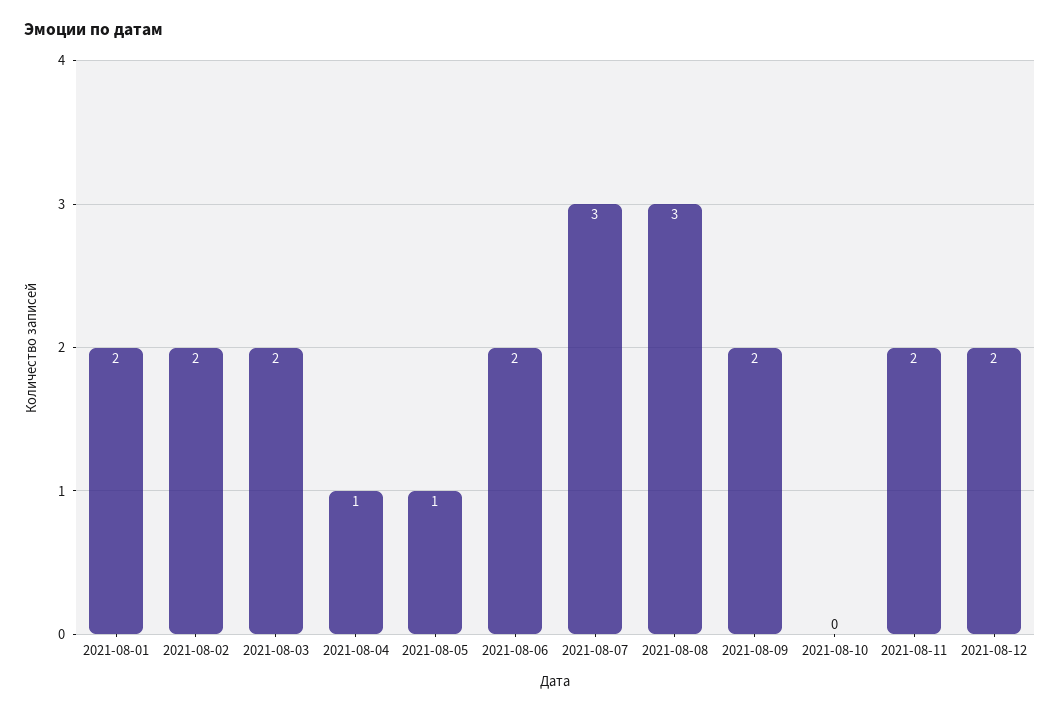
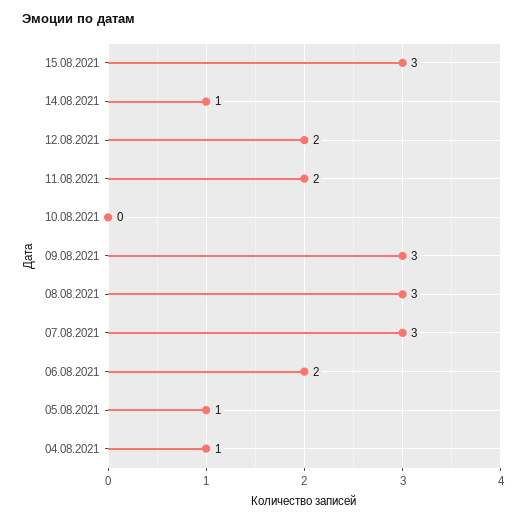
2021-08-01: 2 -> none
2021-08-02: 2 -> none
2021-08-03: 2 -> none
2021-08-09: 2 -> 3
15.08.2021: none -> 3
14.08.2021: none -> 1

